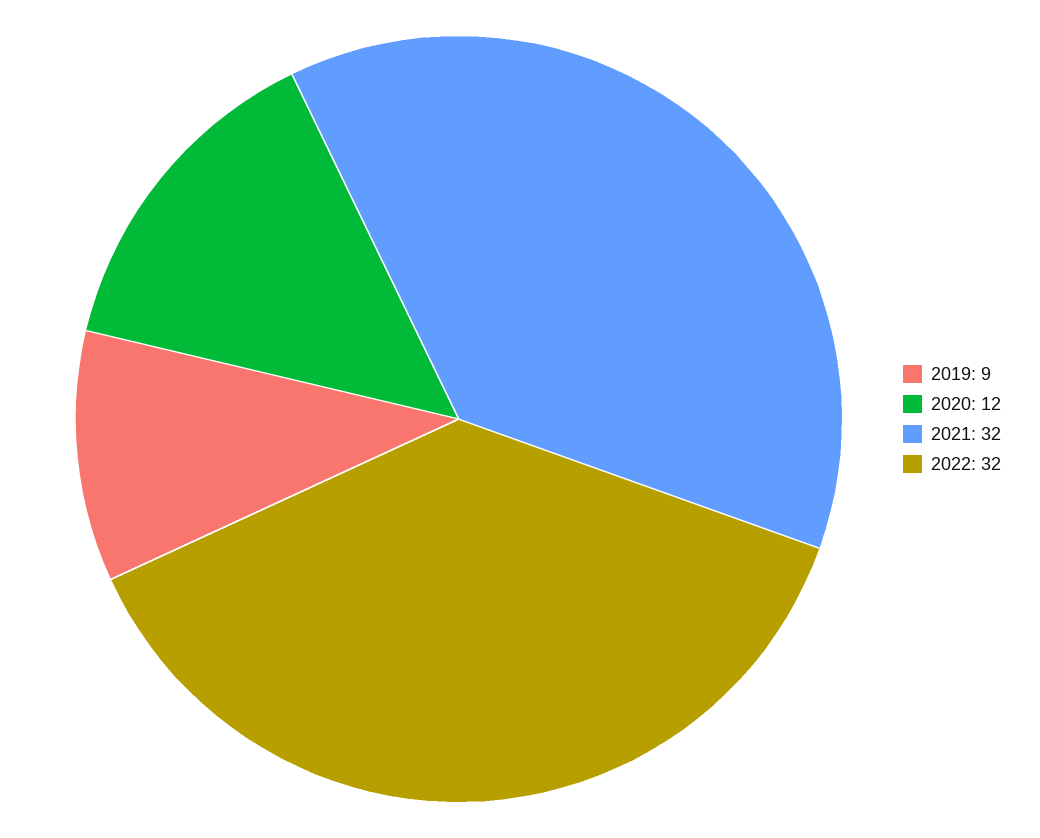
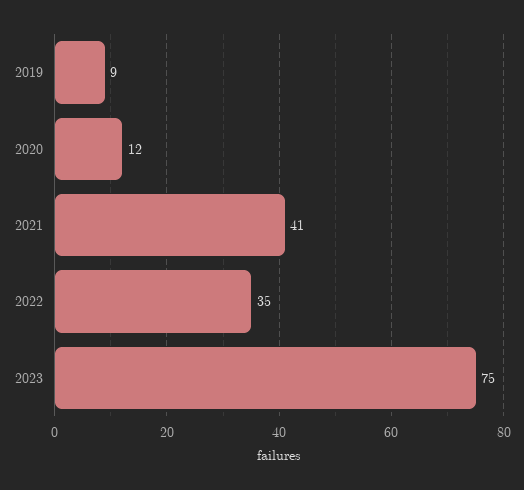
2021: 32 -> 41
2022: 32 -> 35
2023: none -> 75

